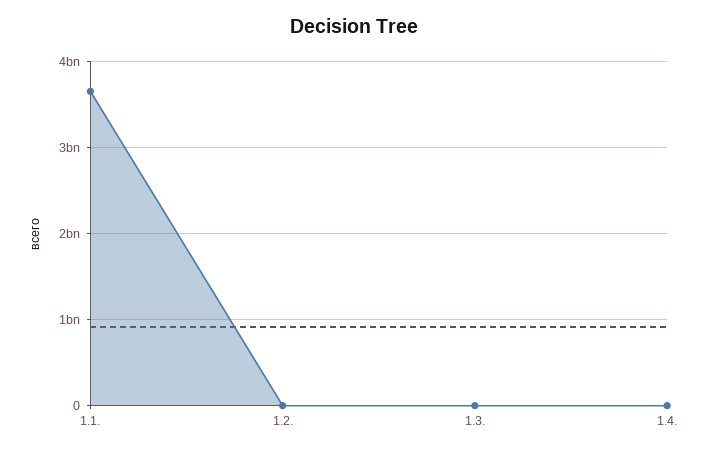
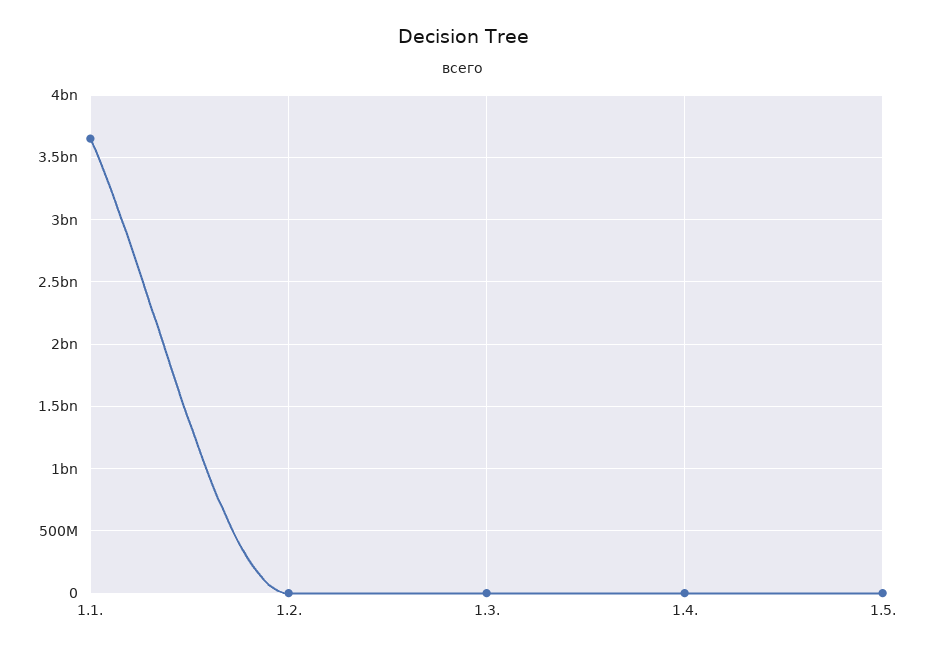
1.5.: none -> 0

